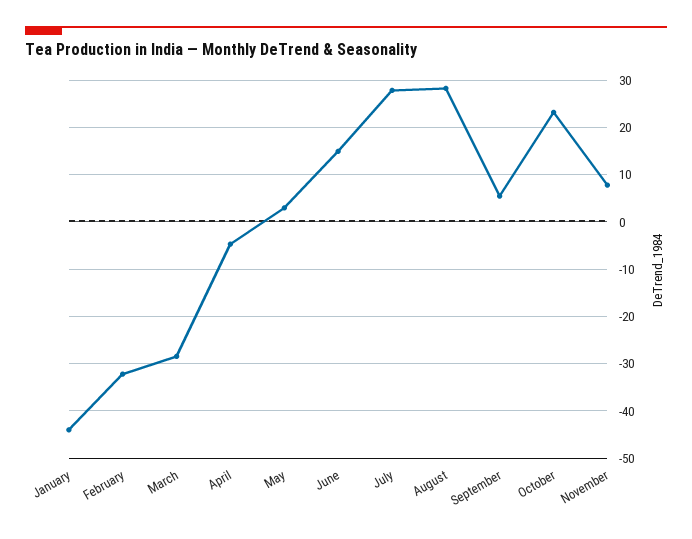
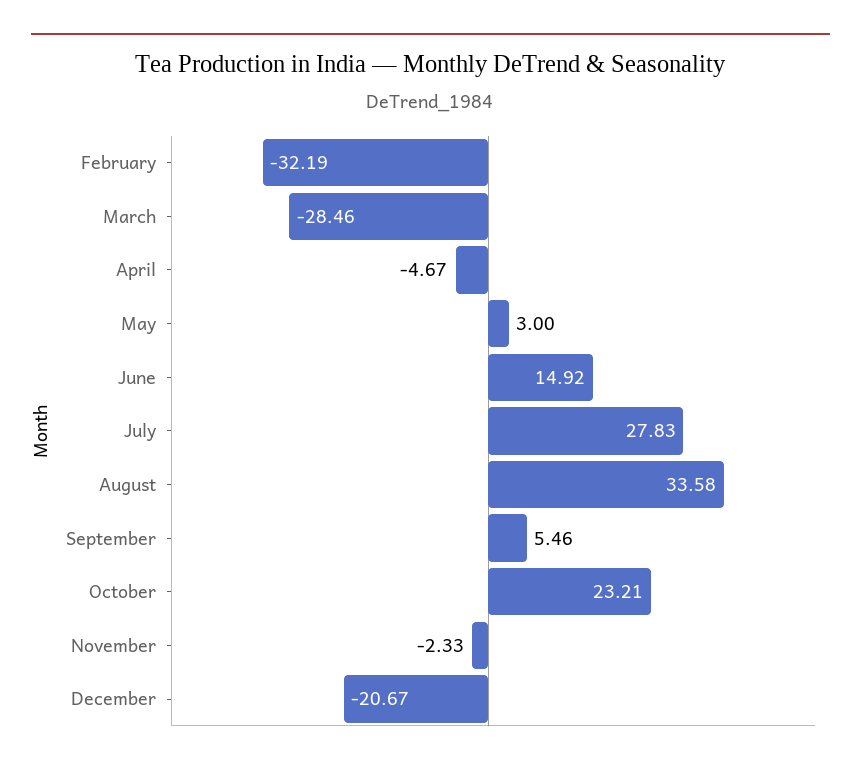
January: -44 -> none
August: 28 -> 33.58
November: 8 -> -2.33
December: none -> -20.67

